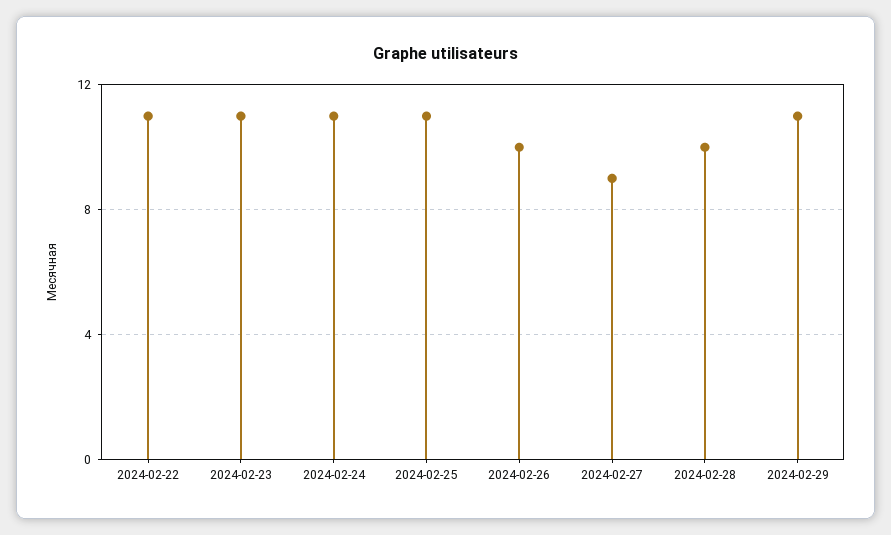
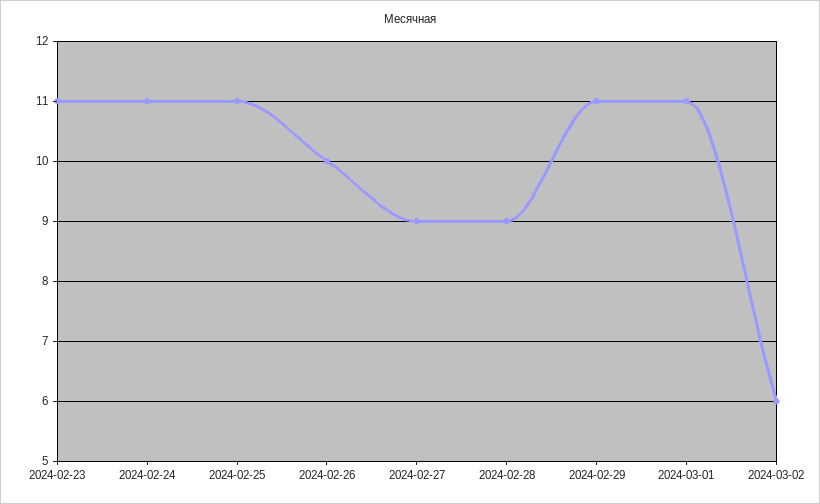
2024-02-22: 11 -> none
2024-02-28: 10 -> 9
2024-03-01: none -> 11
2024-03-02: none -> 6

